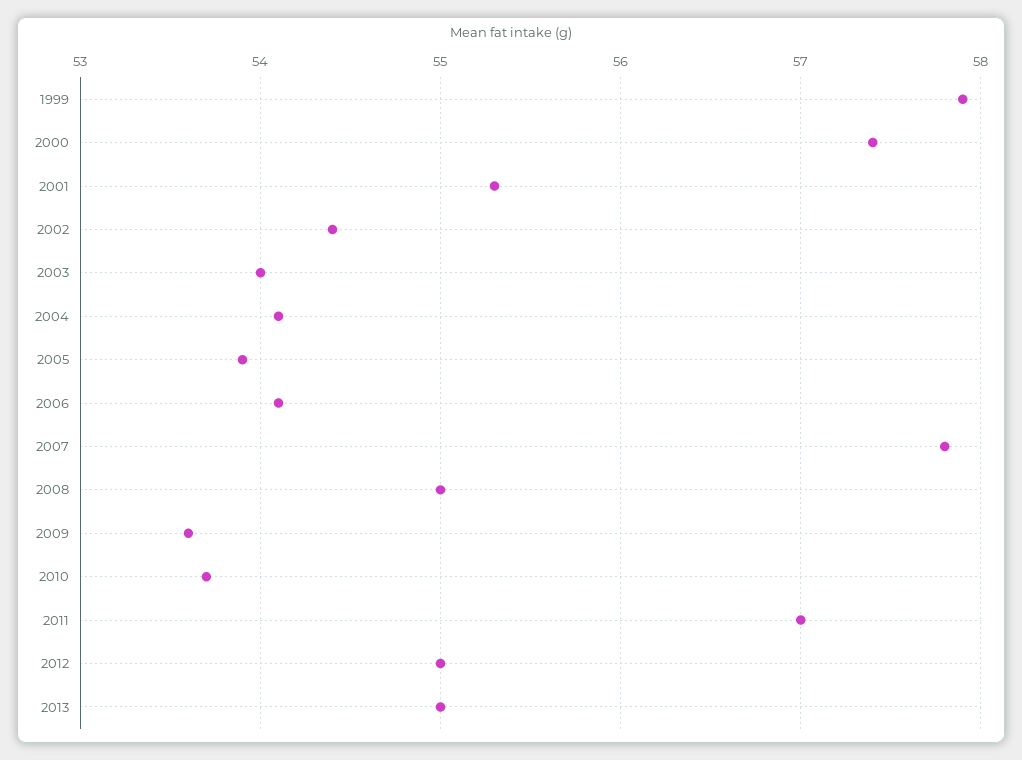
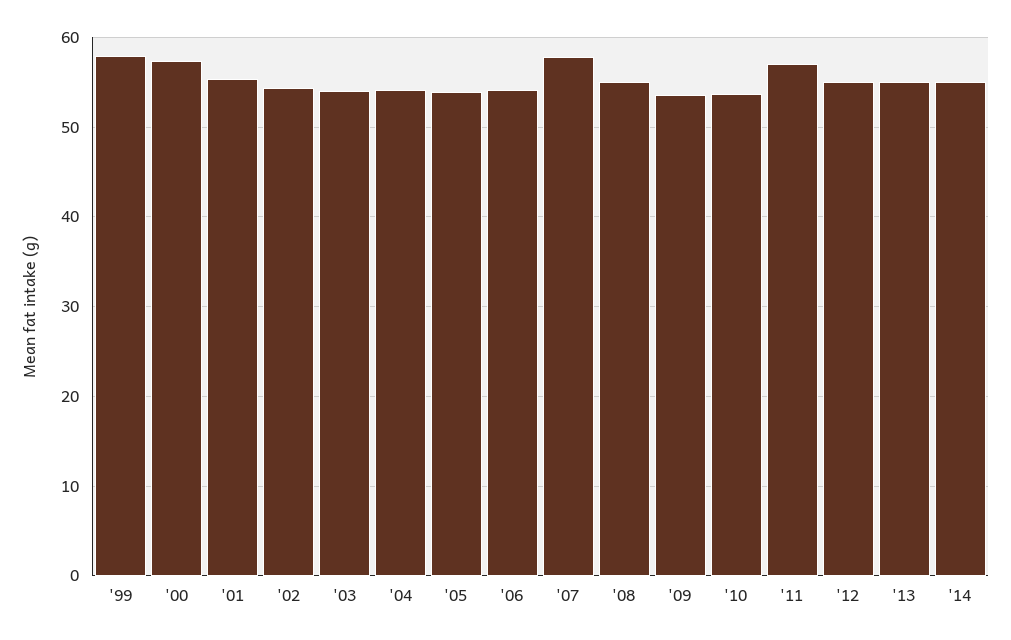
'14: none -> 55

